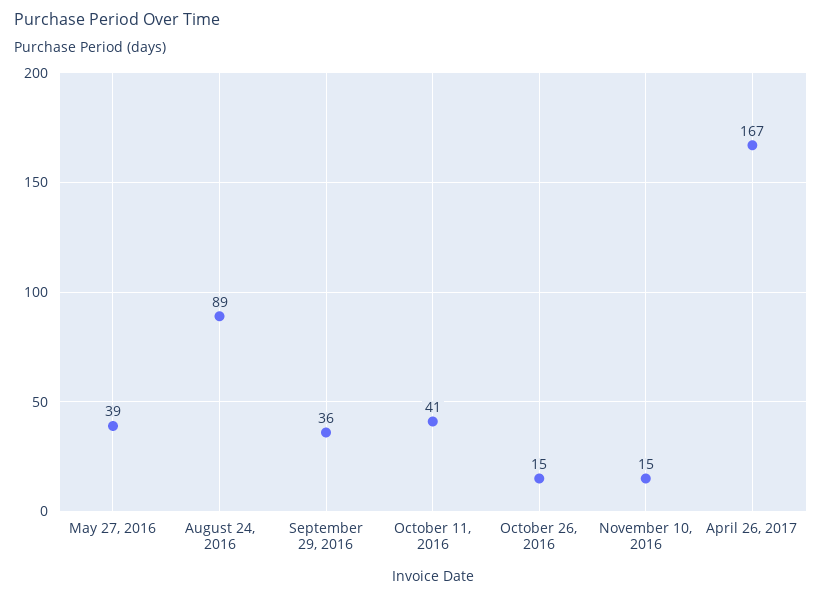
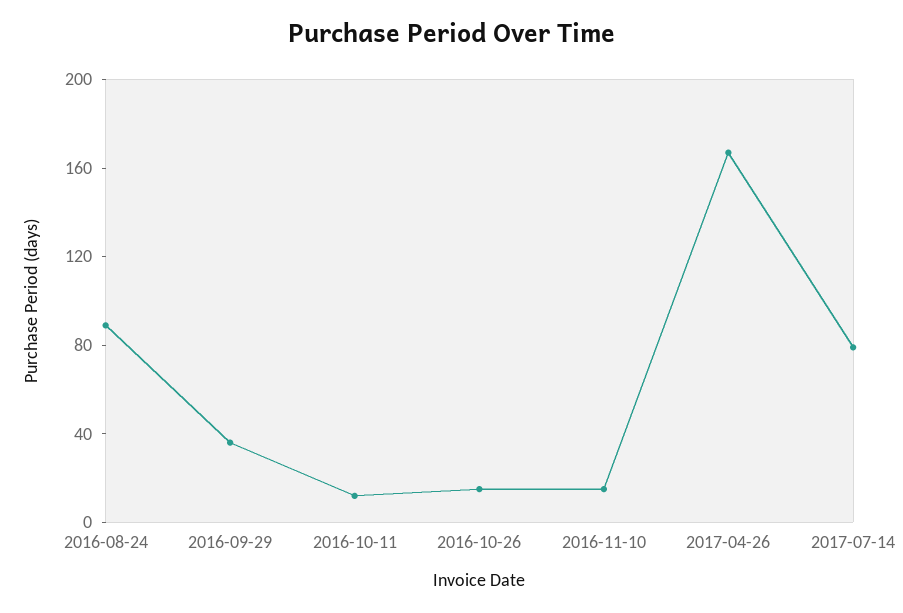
May 27, 2016: 39 -> none
October 11, 2016: 41 -> 10
2017-07-14: none -> 80

